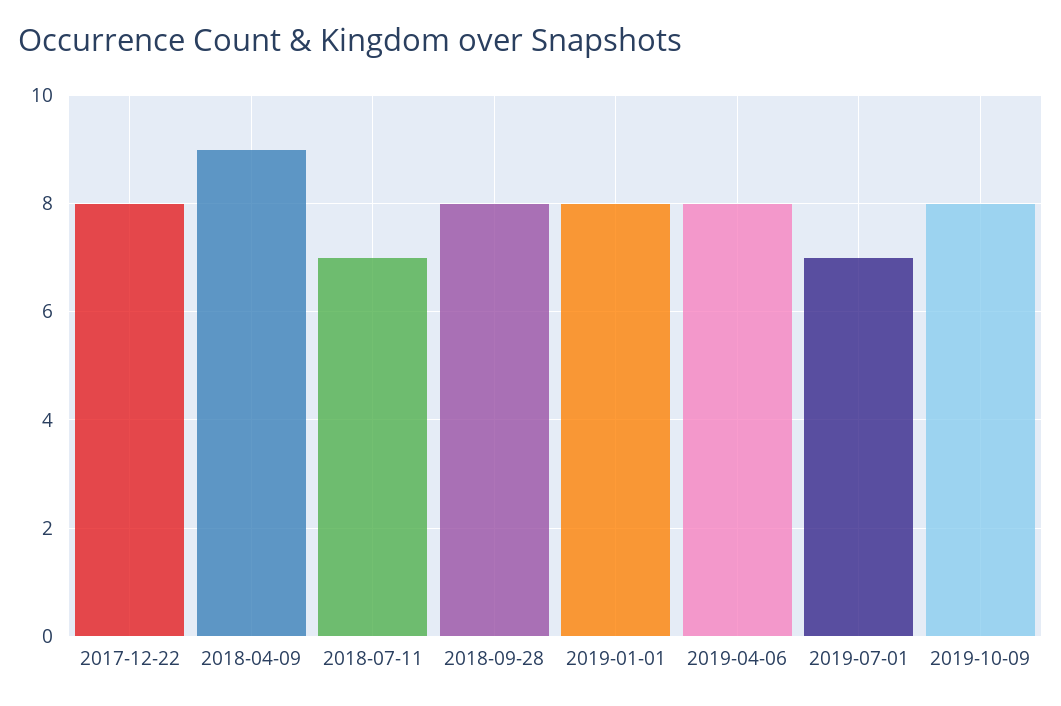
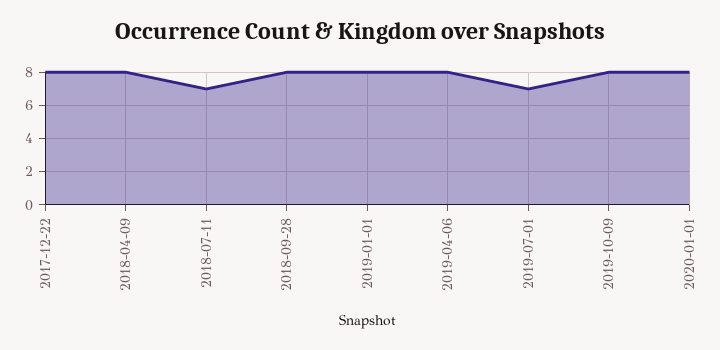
2018-04-09: 9 -> 8
2020-01-01: none -> 8

